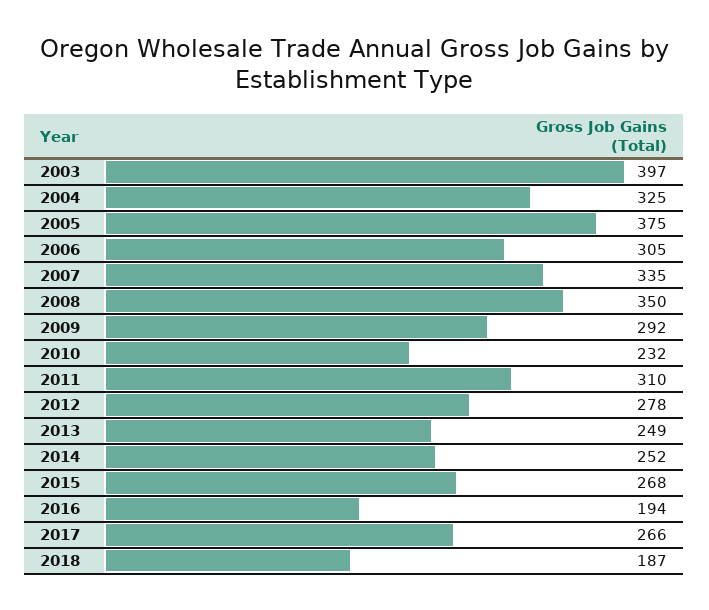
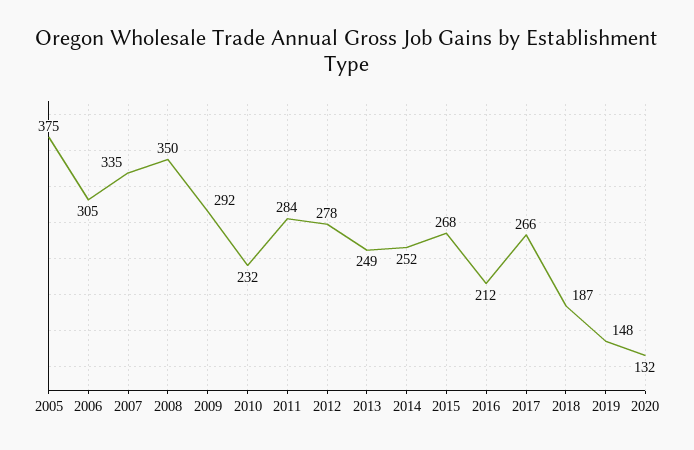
2003: 397 -> none
2004: 325 -> none
2011: 310 -> 284
2016: 194 -> 212
2019: none -> 148
2020: none -> 132

